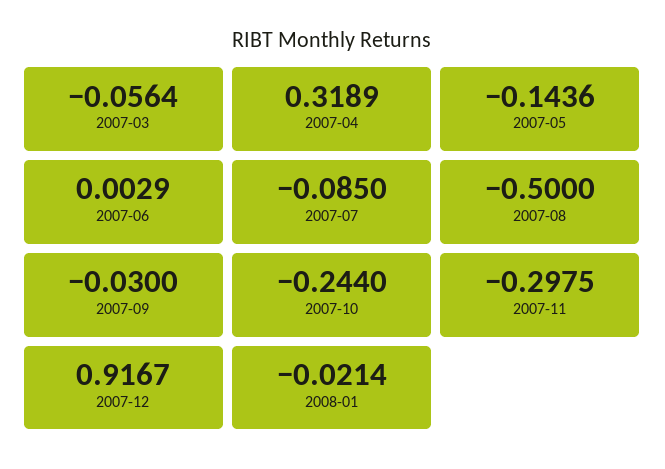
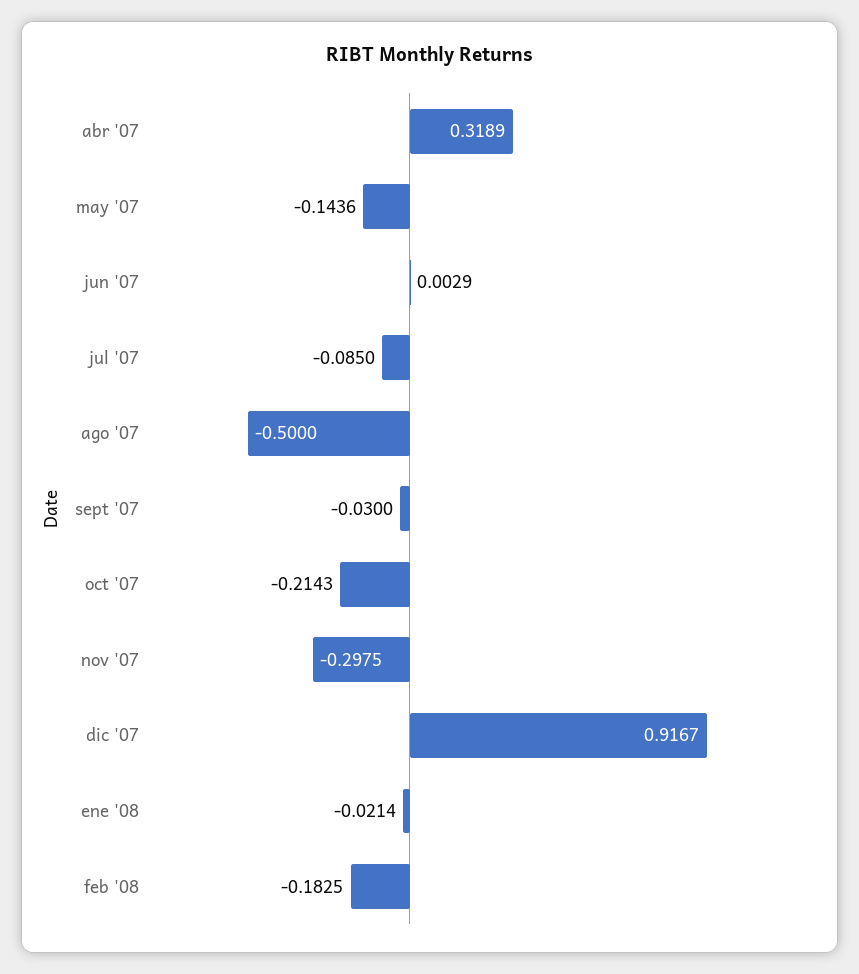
2007-03: -0.0564 -> none
2007-10: -0.244 -> -0.2143
feb '08: none -> -0.1825

